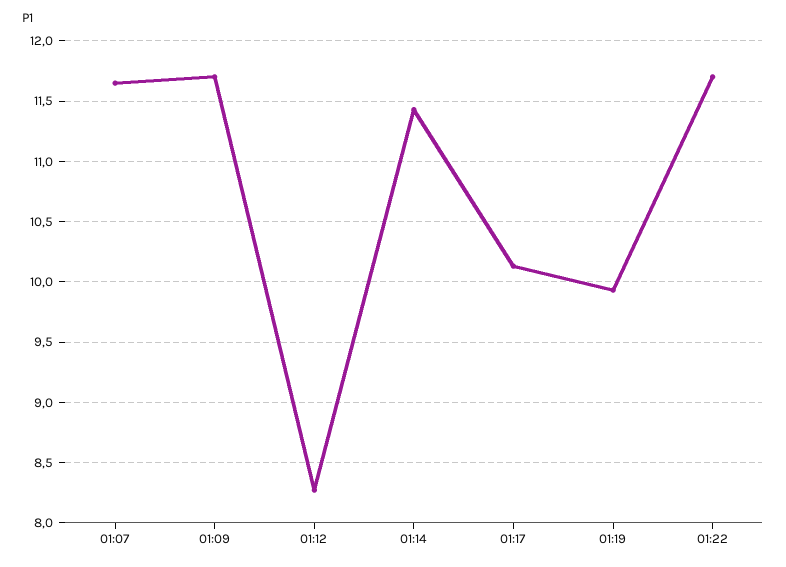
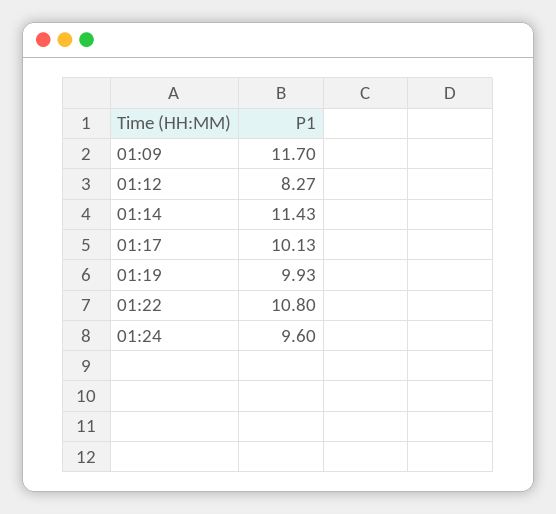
01:07: 11.65 -> none
01:22: 11.7 -> 10.8
01:24: none -> 9.6

